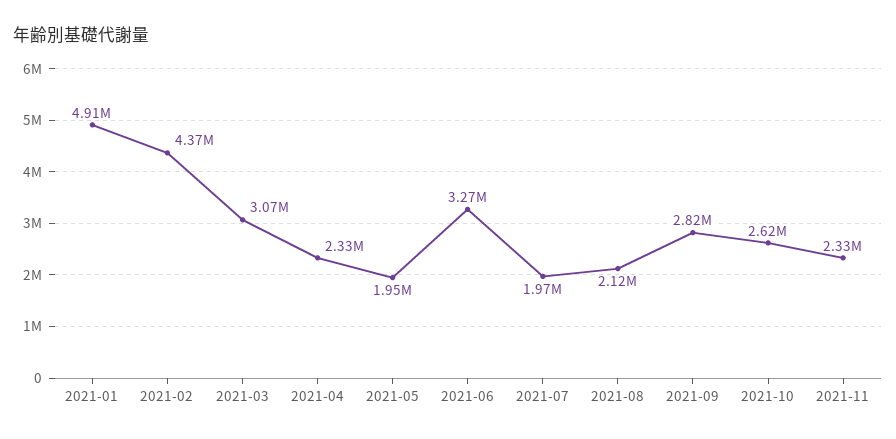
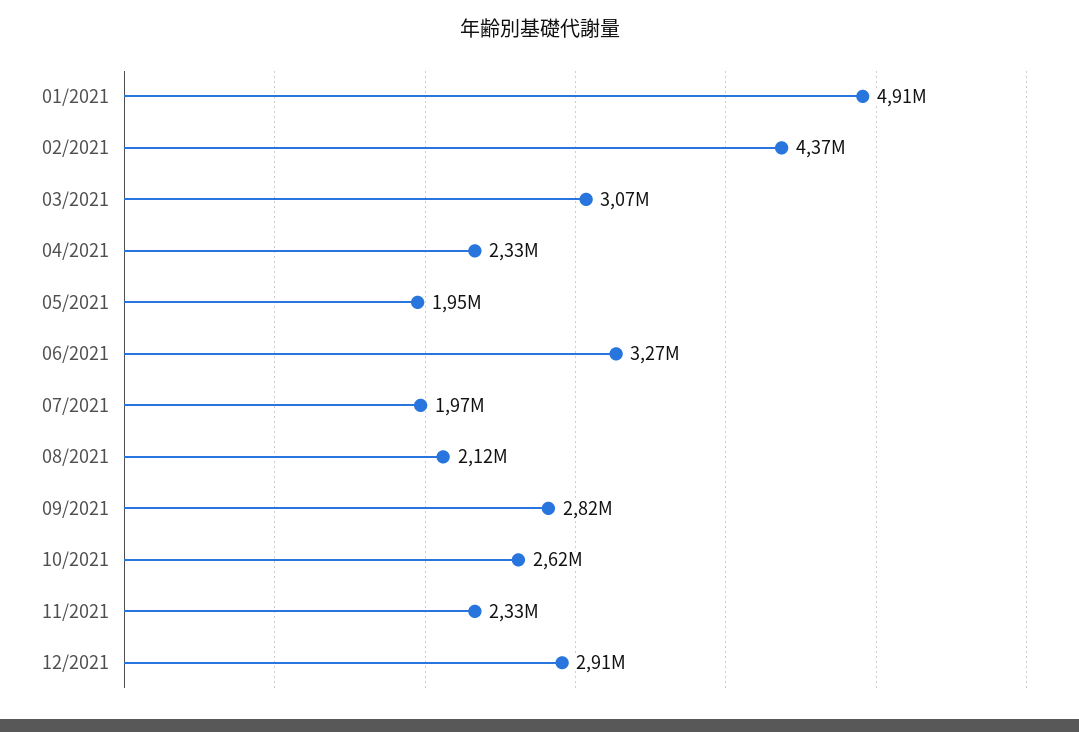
12/2021: none -> 2910000

